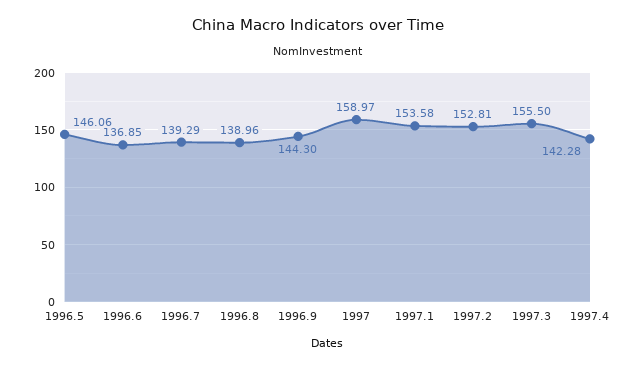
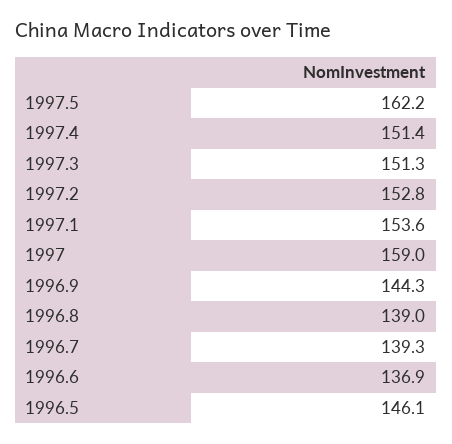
1997.3: 155.5 -> 151.3
1997.4: 142.28 -> 151.4
1997.5: none -> 162.2

